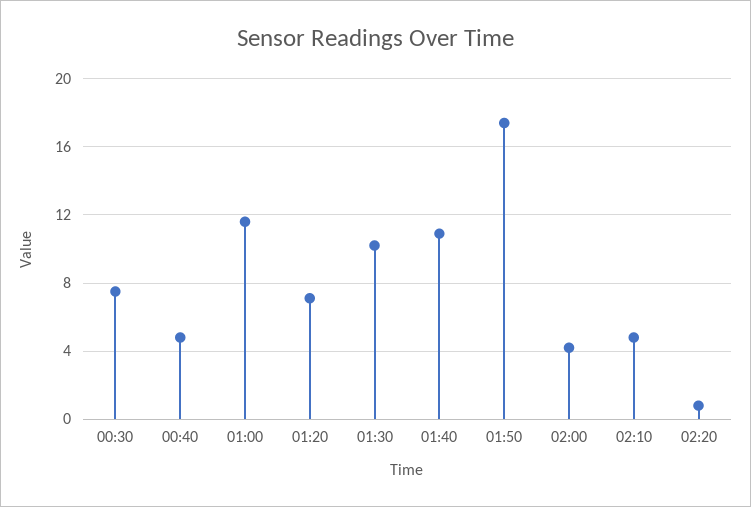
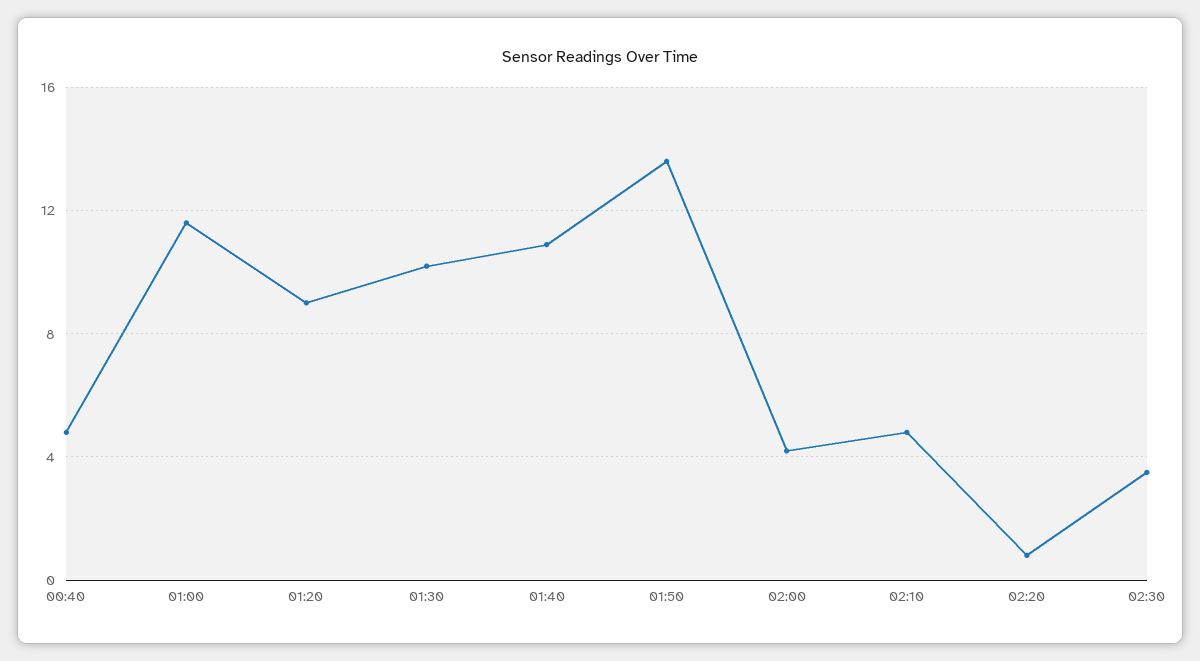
00:30: 7.5 -> none
01:20: 7 -> 9
01:50: 17.5 -> 13.5
02:30: none -> 3.5

